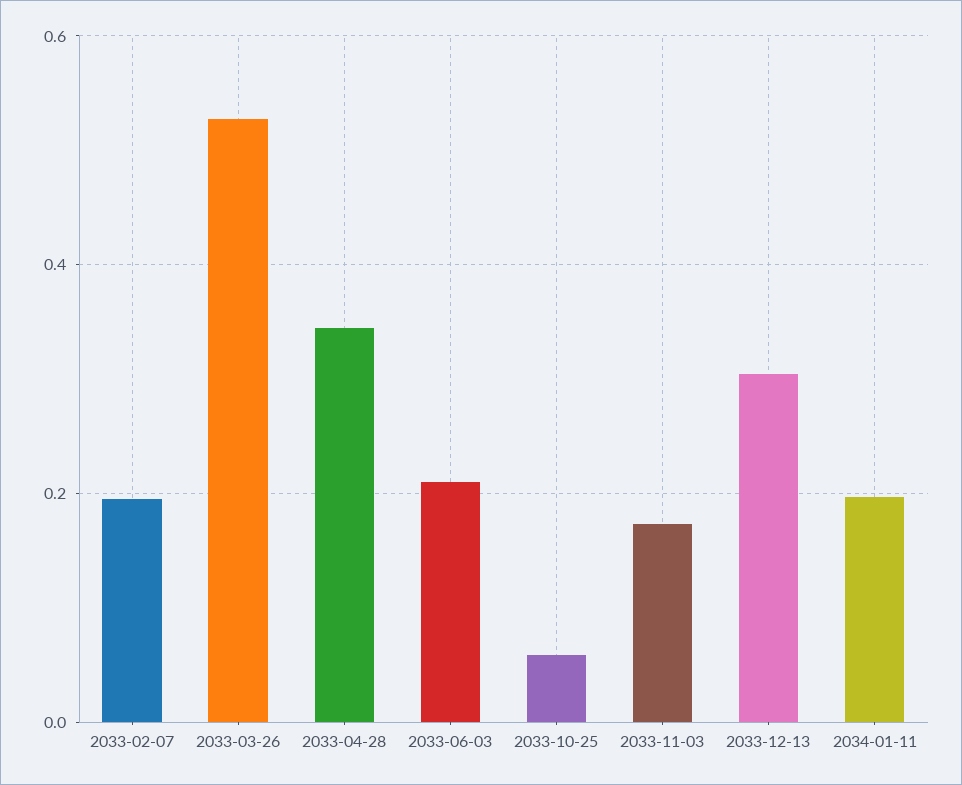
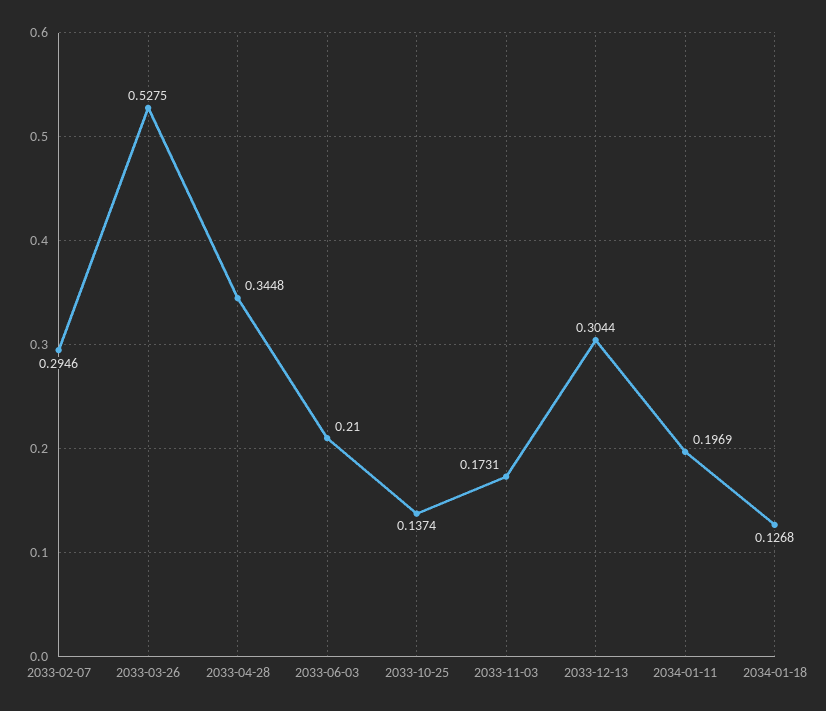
2033-02-07: 0.2 -> 0.2946
2033-10-25: 0.06 -> 0.1374
2034-01-18: none -> 0.1268

